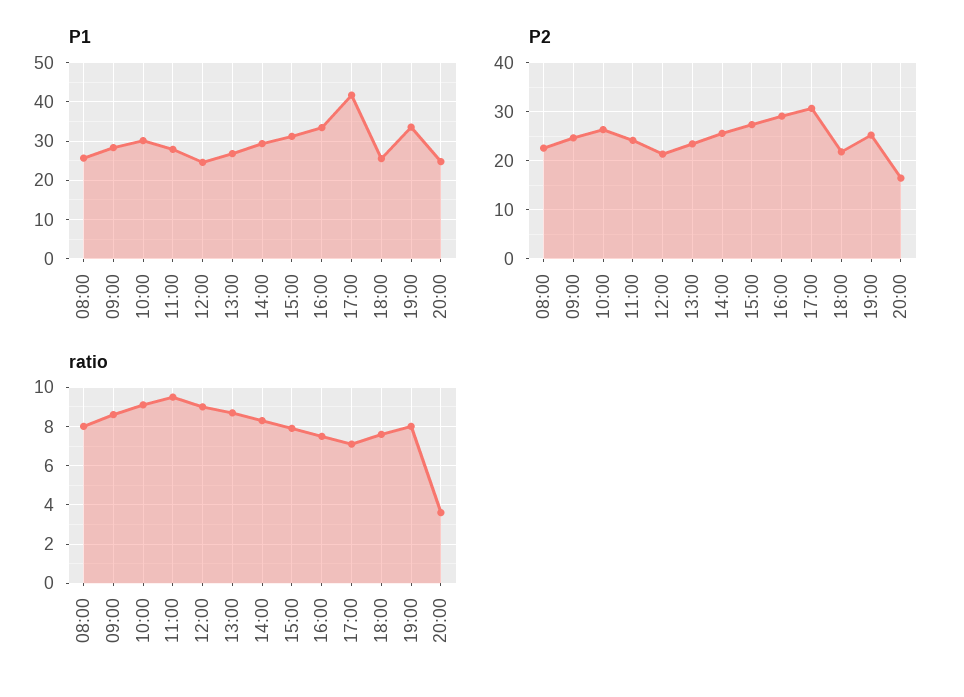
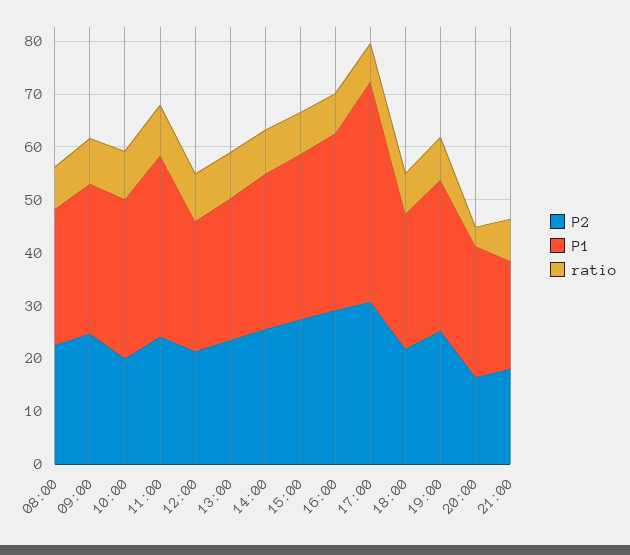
P1, 11:00: 28 -> 34
P1, 19:00: 34 -> 28
P2, 10:00: 26 -> 20
P2, 21:00: none -> 18
P1, 21:00: none -> 20
ratio, 21:00: none -> 8

